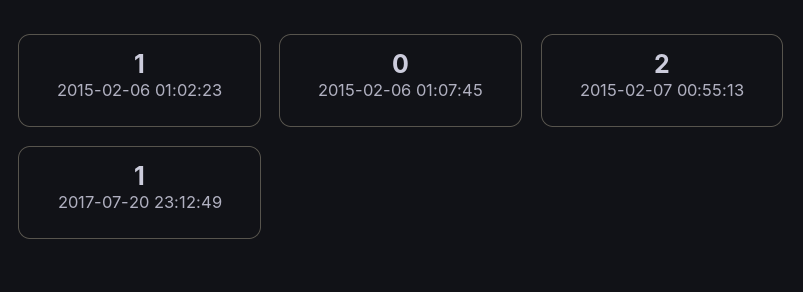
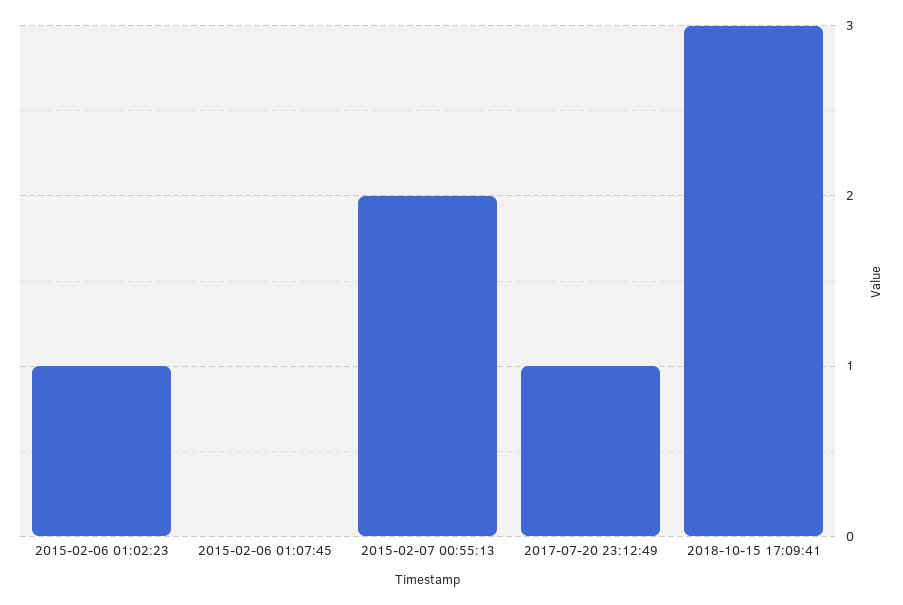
2018-10-15 17:09:41: none -> 3

